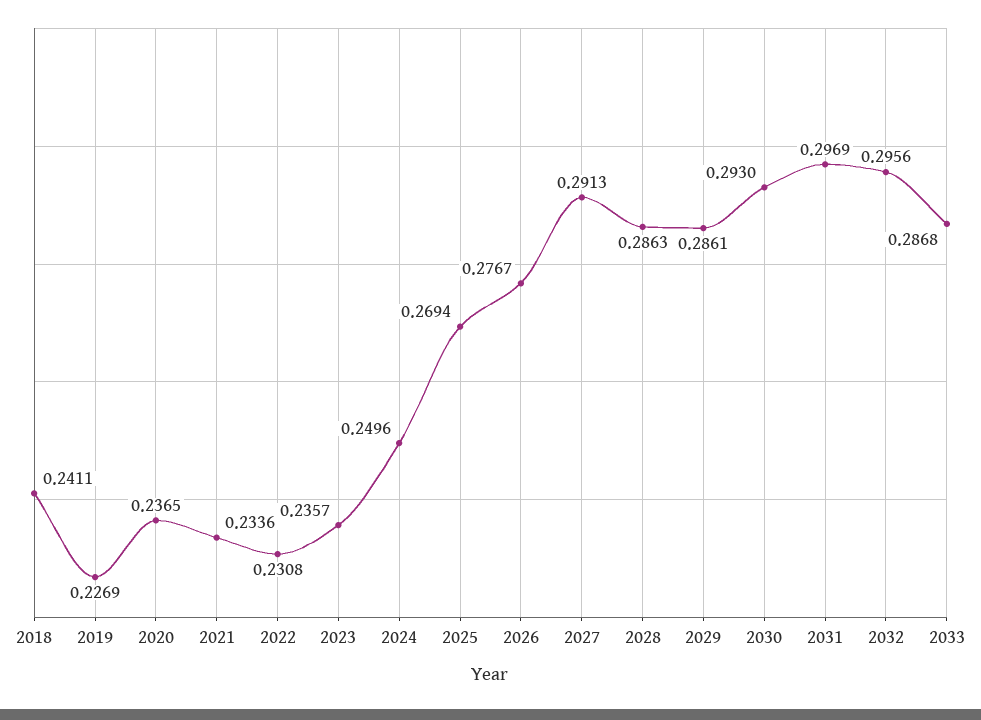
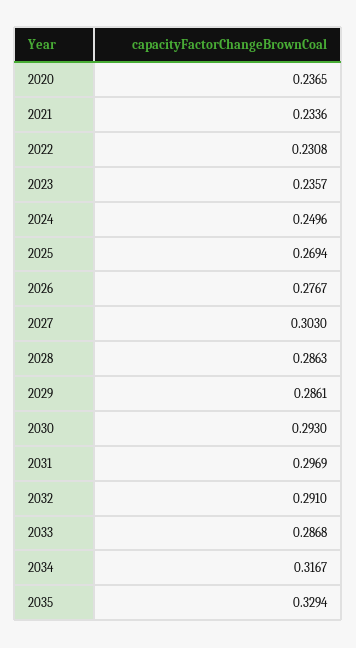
2018: 0.2411 -> none
2019: 0.2269 -> none
2027: 0.2913 -> 0.303
2032: 0.2956 -> 0.291
2034: none -> 0.3167
2035: none -> 0.3294

